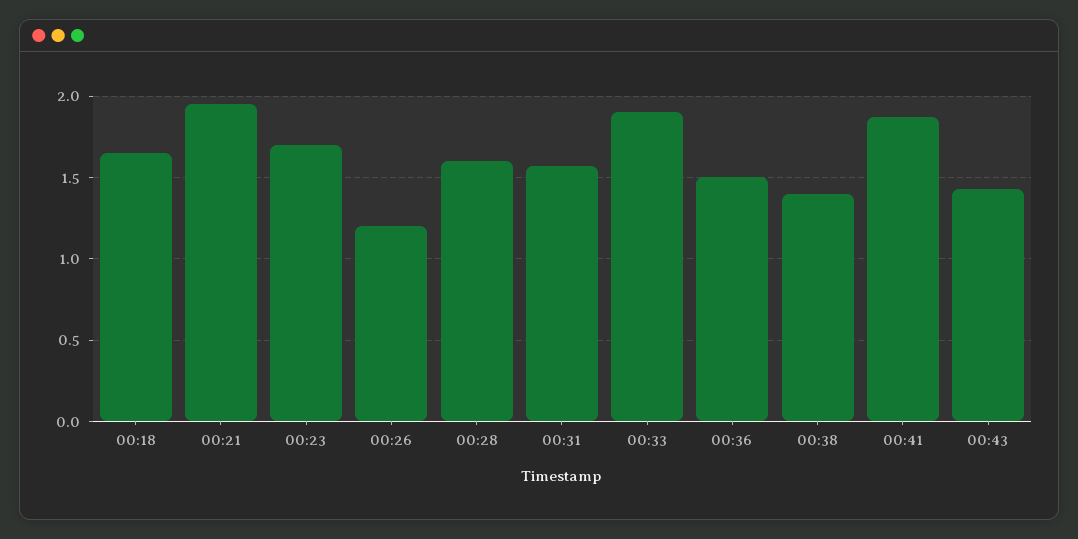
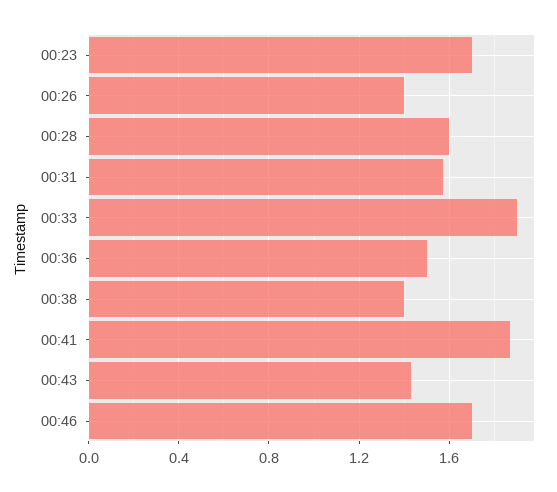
00:18: 1.65 -> none
00:21: 1.95 -> none
00:26: 1.2 -> 1.4
00:46: none -> 1.7

